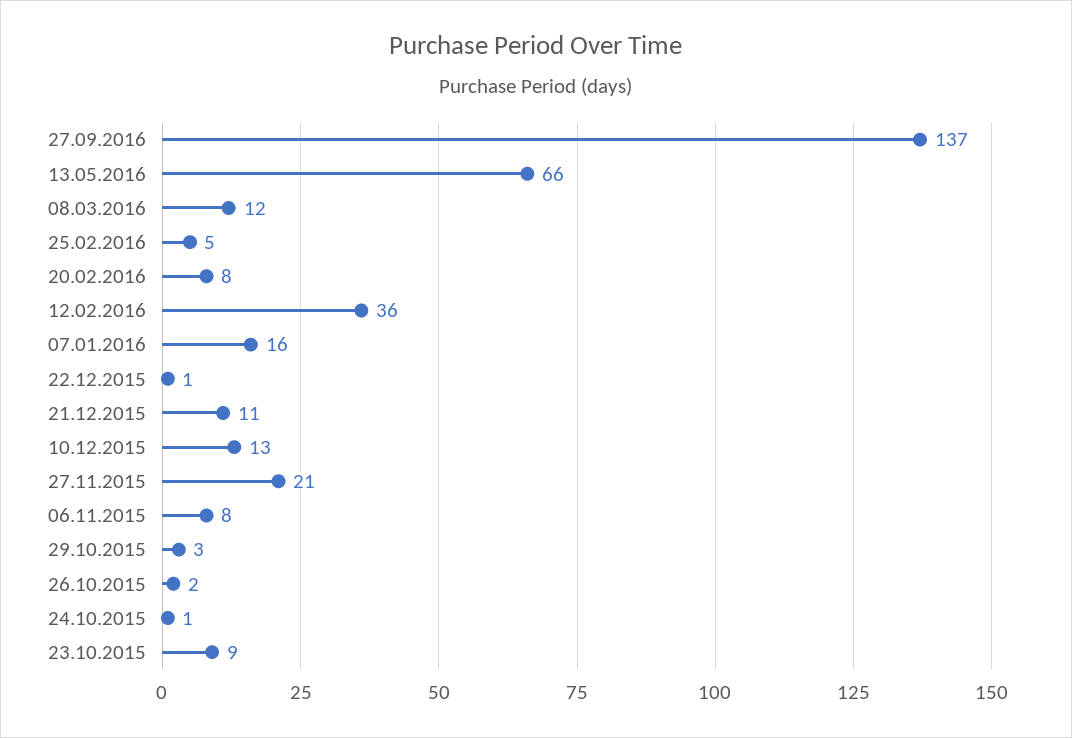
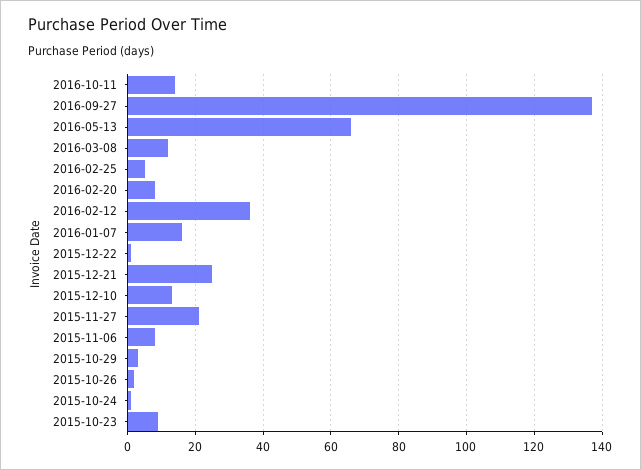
21.12.2015: 11 -> 25
2016-10-11: none -> 15

